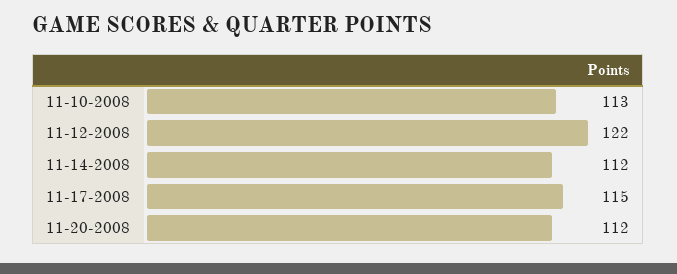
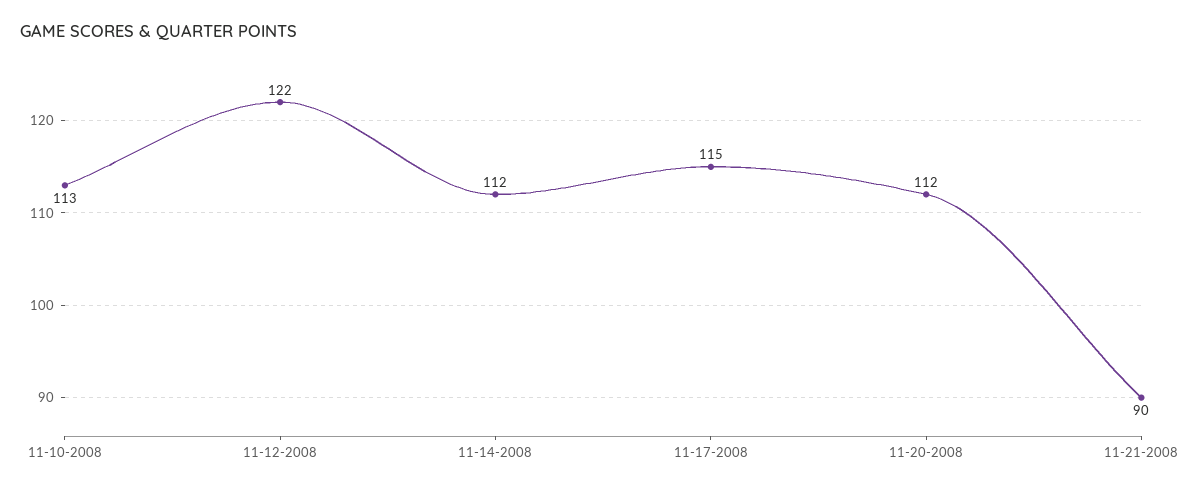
11-21-2008: none -> 90

